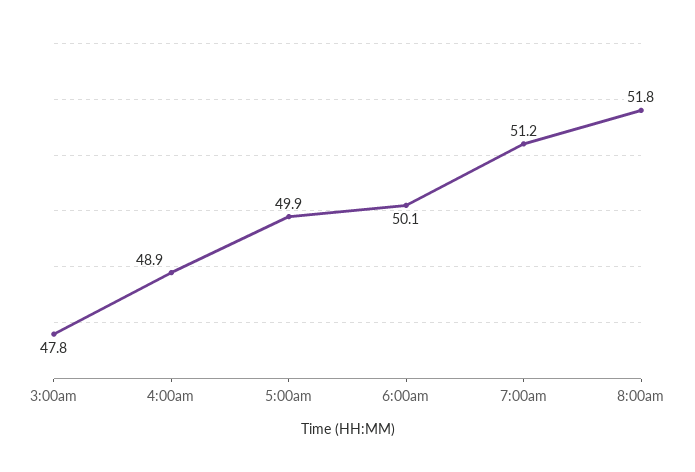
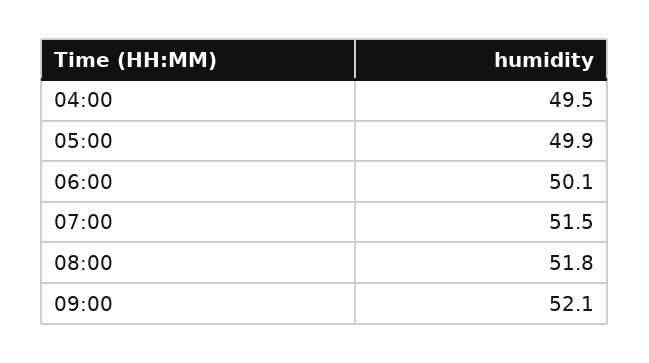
3:00am: 47.8 -> none
4:00am: 48.9 -> 49.5
7:00am: 51.2 -> 51.5
09:00: none -> 52.1

